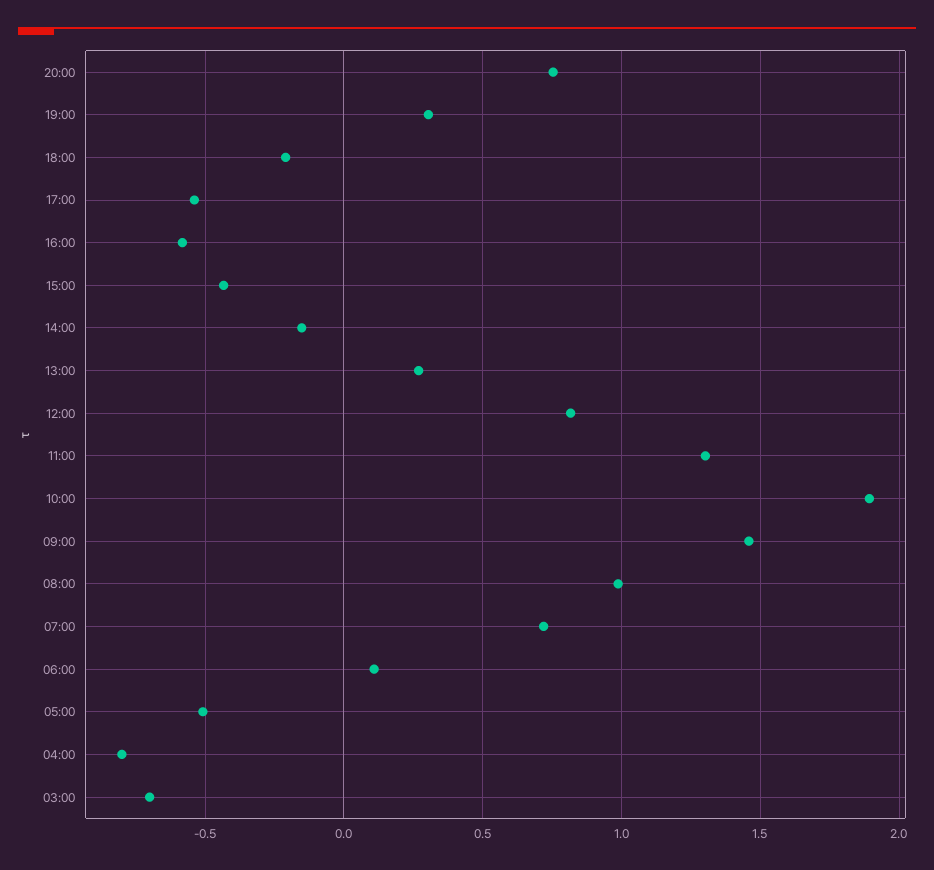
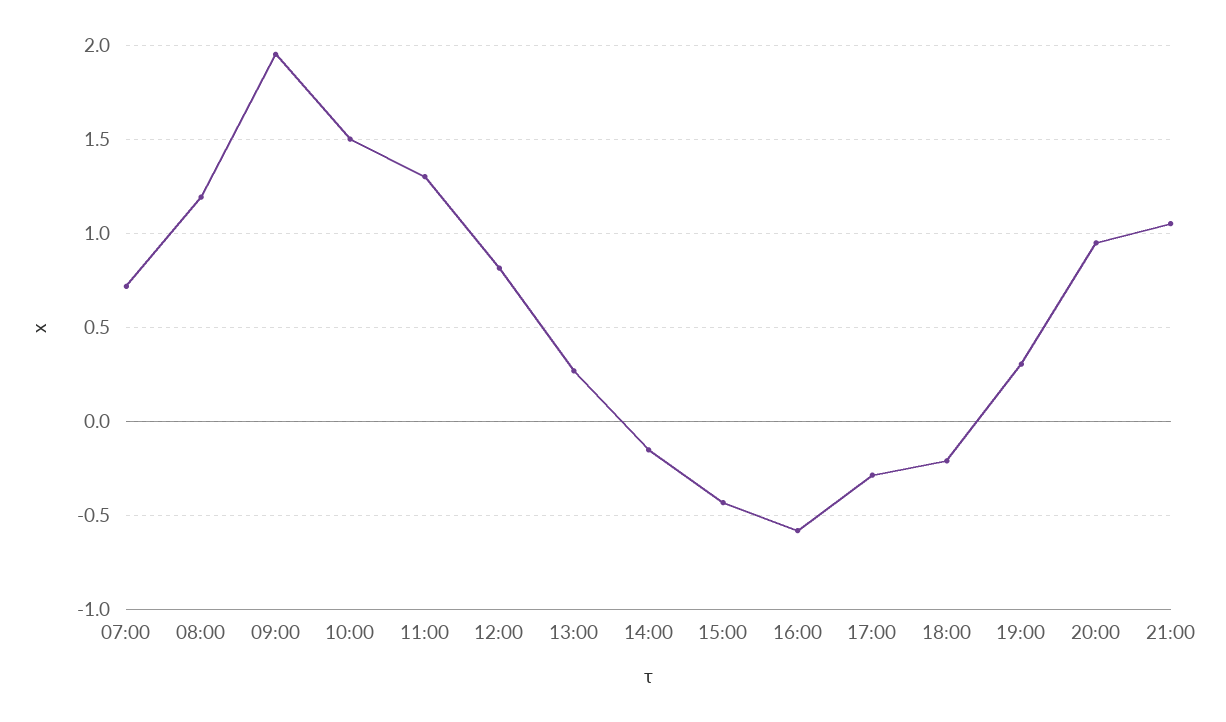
20:00: 0.75 -> 0.95
17:00: -0.55 -> -0.3
10:00: 1.9 -> 1.5
09:00: 1.45 -> 1.95
08:00: 1 -> 1.2
06:00: 0.1 -> none
05:00: -0.5 -> none
04:00: -0.8 -> none
03:00: -0.7 -> none
21:00: none -> 1.05

